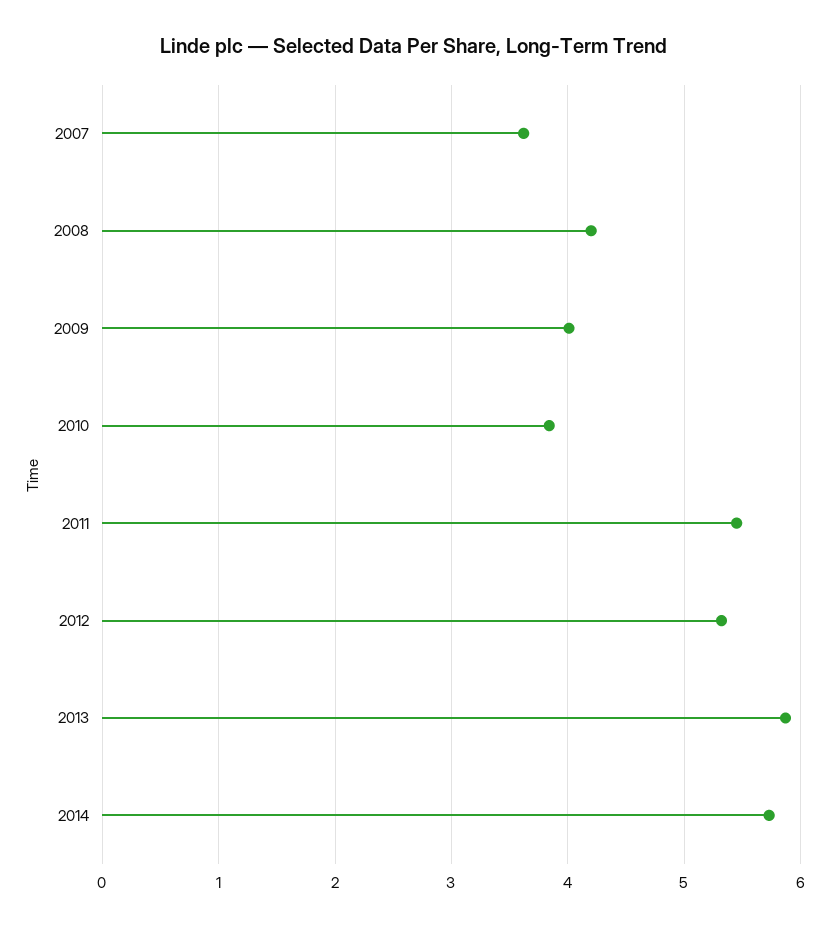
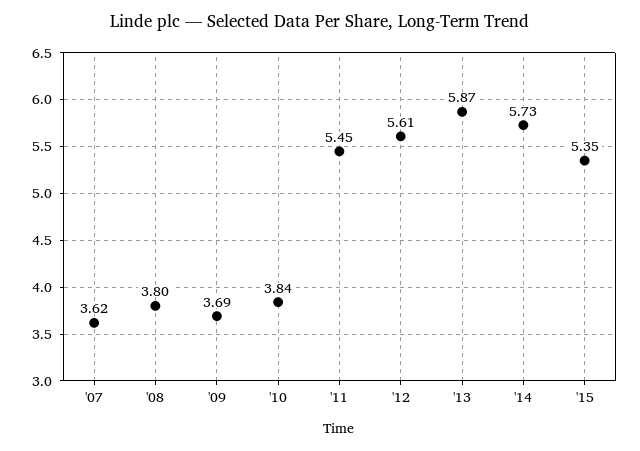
2008: 4.2 -> 3.8
2009: 4 -> 3.69
2012: 5.3 -> 5.61
'15: none -> 5.35

